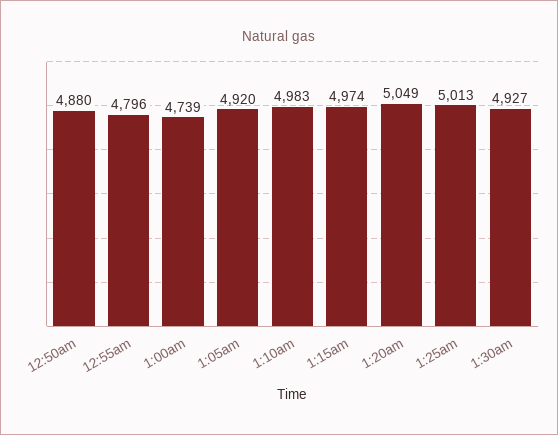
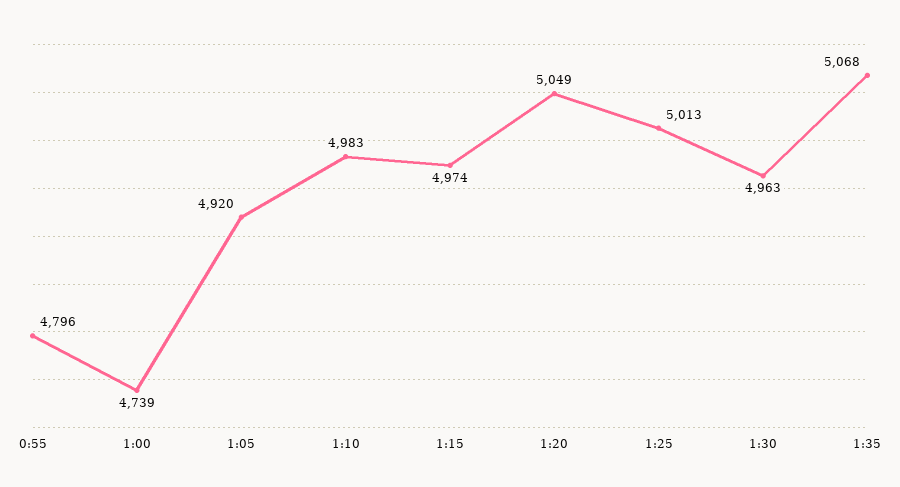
12:50am: 4880 -> none
1:30am: 4927 -> 4963
1:35: none -> 5068

